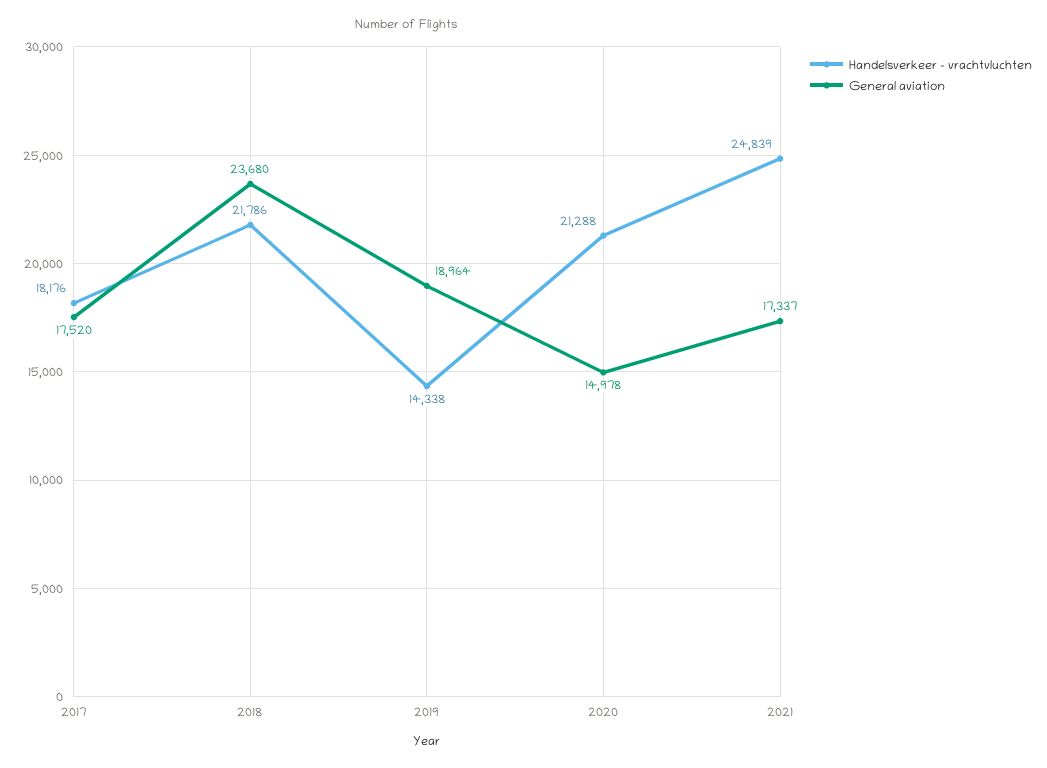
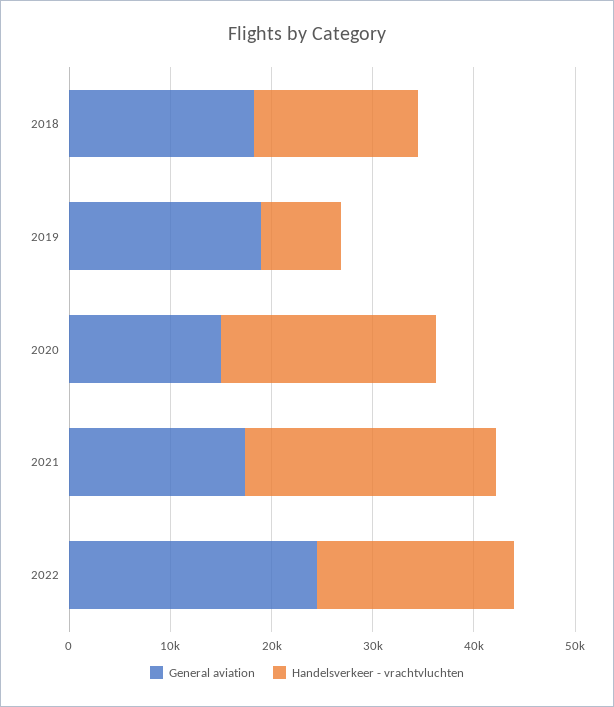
Handelsverkeer - vrachtvluchten, 2017: 18176 -> none
General aviation, 2017: 17520 -> none
Handelsverkeer - vrachtvluchten, 2018: 21786 -> 16000
General aviation, 2018: 23680 -> 18000
Handelsverkeer - vrachtvluchten, 2019: 14338 -> 8000
General aviation, 2022: none -> 24000
Handelsverkeer - vrachtvluchten, 2022: none -> 20000

